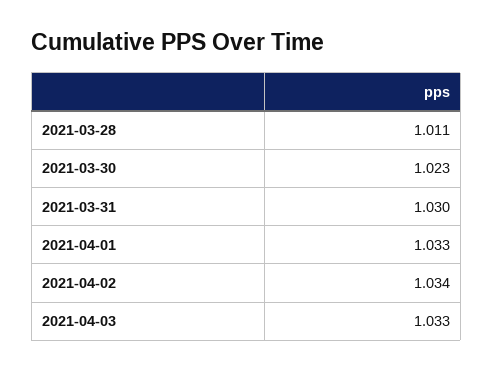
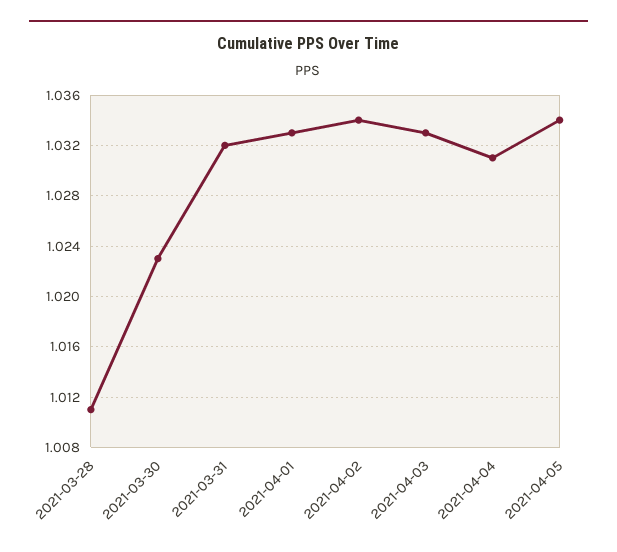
2021-03-31: 1.03 -> 1.032
2021-04-04: none -> 1.031
2021-04-05: none -> 1.034

